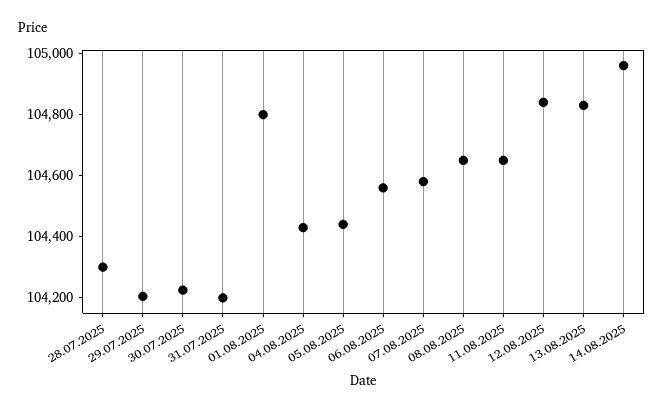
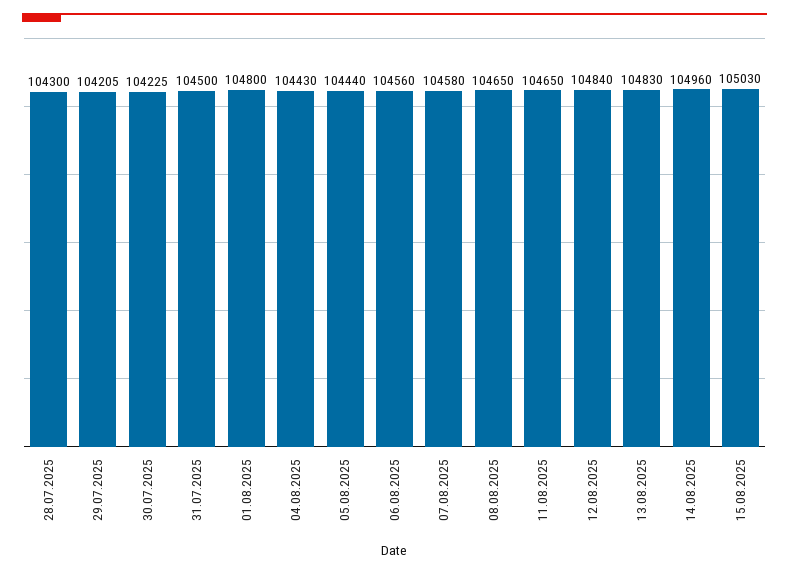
31.07.2025: 104200 -> 104500
15.08.2025: none -> 105030

